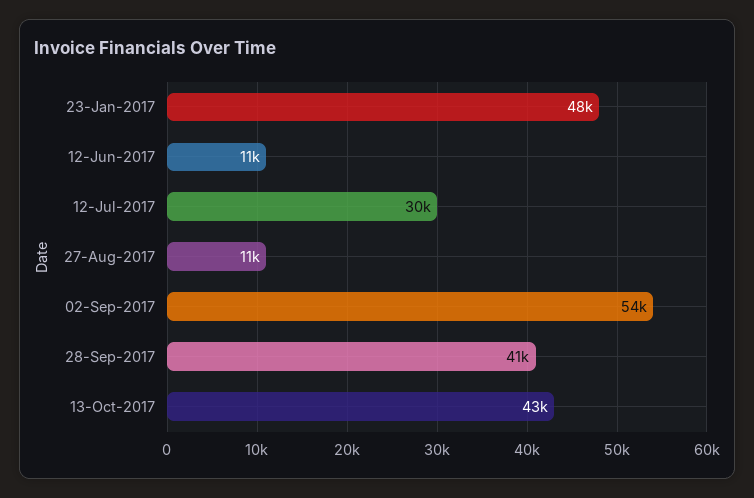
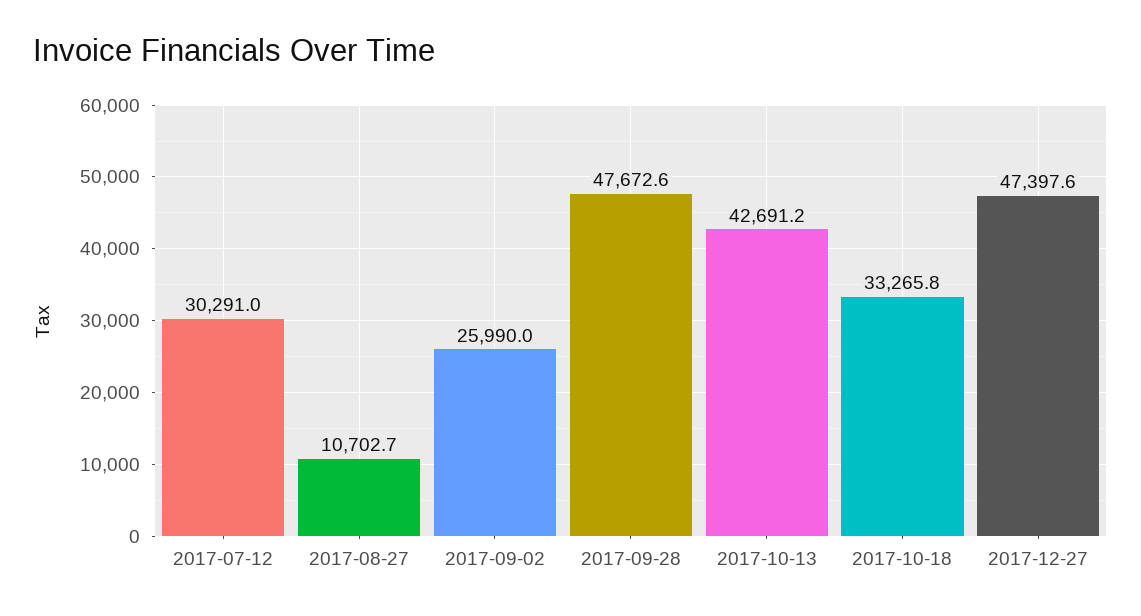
23-Jan-2017: 48000 -> none
12-Jun-2017: 11000 -> none
02-Sep-2017: 54000 -> 25990
28-Sep-2017: 41000 -> 47672.6
2017-10-18: none -> 33265.8
2017-12-27: none -> 47397.6

